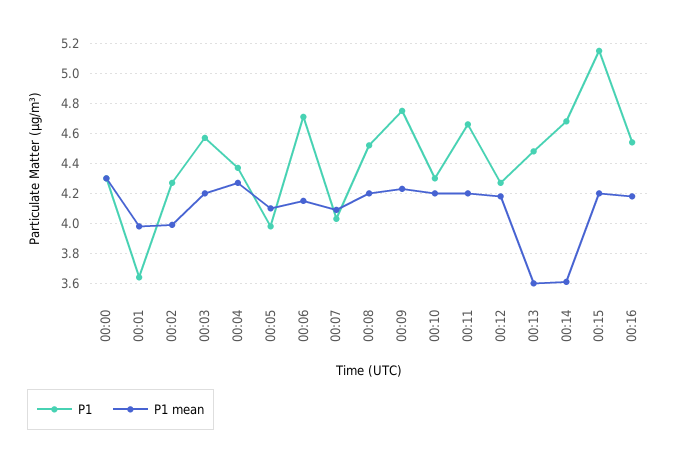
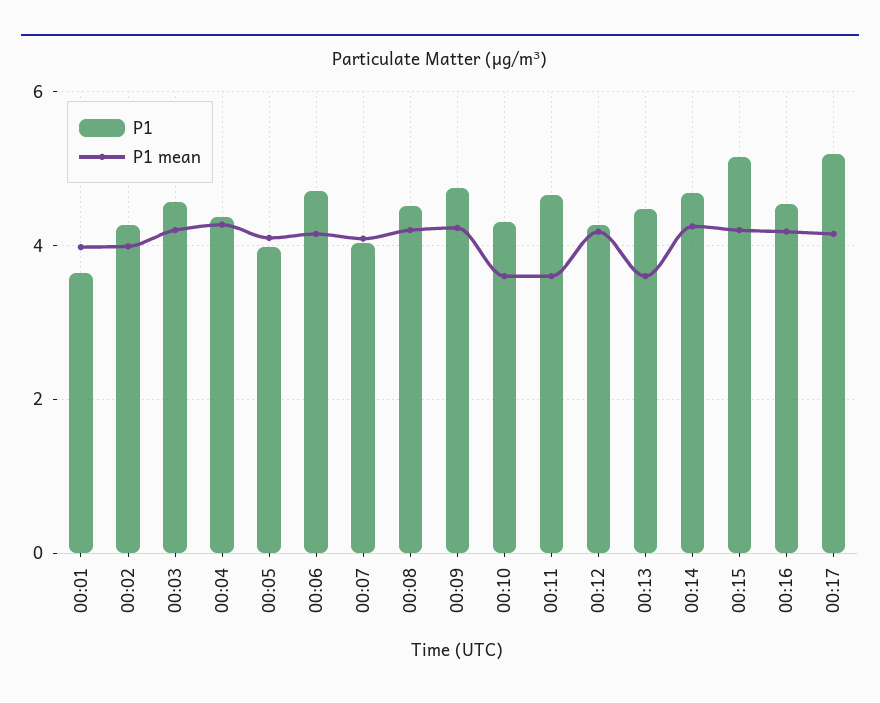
P1, 00:00: 4.3 -> none
P1 mean, 00:00: 4.3 -> none
P1 mean, 00:10: 4.2 -> 3.6
P1 mean, 00:11: 4.2 -> 3.6
P1 mean, 00:14: 3.6 -> 4.2
P1, 00:17: none -> 5.2
P1 mean, 00:17: none -> 4.2

